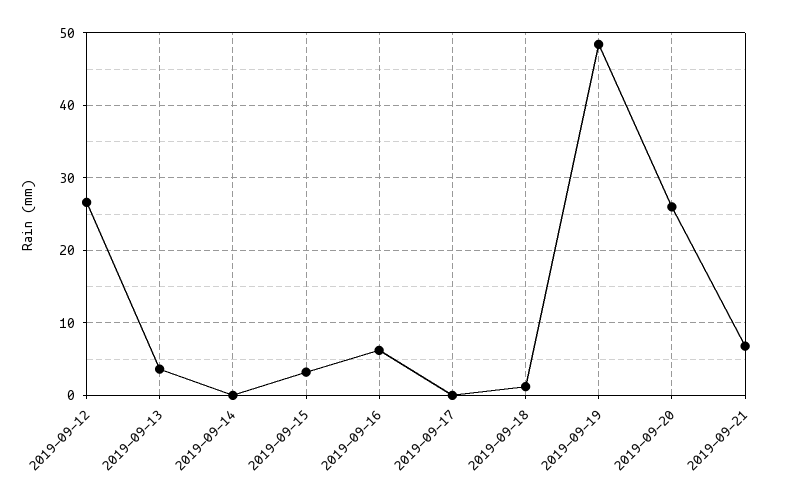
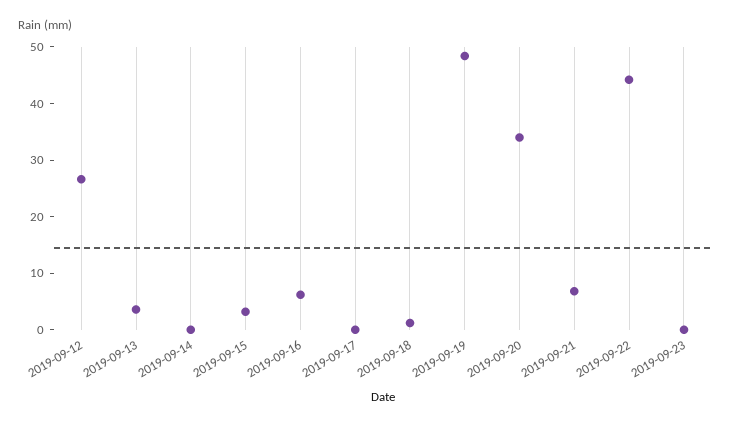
2019-09-20: 26 -> 34
2019-09-22: none -> 44
2019-09-23: none -> 0

